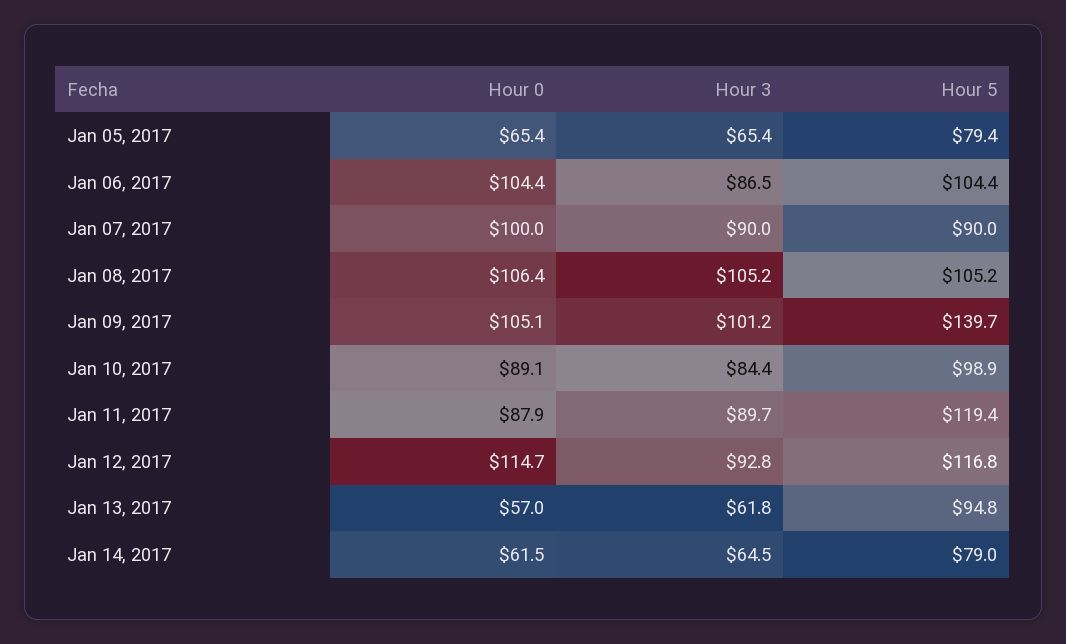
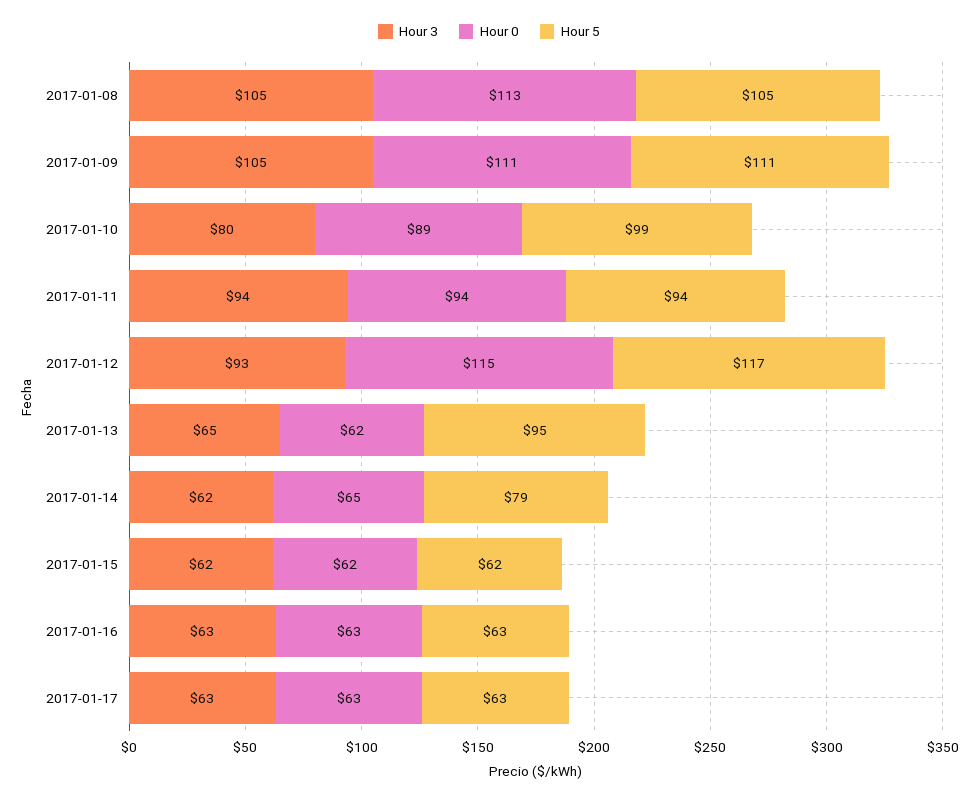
Hour 0, Jan 05, 2017: 65.4 -> none
Hour 3, Jan 05, 2017: 65.4 -> none
Hour 5, Jan 05, 2017: 79.4 -> none
Hour 0, Jan 06, 2017: 104.4 -> none
Hour 3, Jan 06, 2017: 86.5 -> none
Hour 5, Jan 06, 2017: 104.4 -> none
Hour 0, Jan 07, 2017: 100 -> none
Hour 3, Jan 07, 2017: 90 -> none
Hour 5, Jan 07, 2017: 90 -> none
Hour 0, Jan 08, 2017: 106.4 -> 113
Hour 0, Jan 09, 2017: 105.1 -> 111
Hour 3, Jan 09, 2017: 101.2 -> 105
Hour 5, Jan 09, 2017: 139.7 -> 111
Hour 3, Jan 10, 2017: 84.4 -> 80
Hour 0, Jan 11, 2017: 87.9 -> 94
Hour 3, Jan 11, 2017: 89.7 -> 94
Hour 5, Jan 11, 2017: 119.4 -> 94
Hour 0, Jan 13, 2017: 57 -> 62
Hour 3, Jan 13, 2017: 61.8 -> 65
Hour 0, Jan 14, 2017: 61.5 -> 65
Hour 3, Jan 14, 2017: 64.5 -> 62
Hour 3, 2017-01-15: none -> 62
Hour 0, 2017-01-15: none -> 62
Hour 5, 2017-01-15: none -> 62
Hour 3, 2017-01-16: none -> 63
Hour 0, 2017-01-16: none -> 63
Hour 5, 2017-01-16: none -> 63
Hour 3, 2017-01-17: none -> 63
Hour 0, 2017-01-17: none -> 63
Hour 5, 2017-01-17: none -> 63

